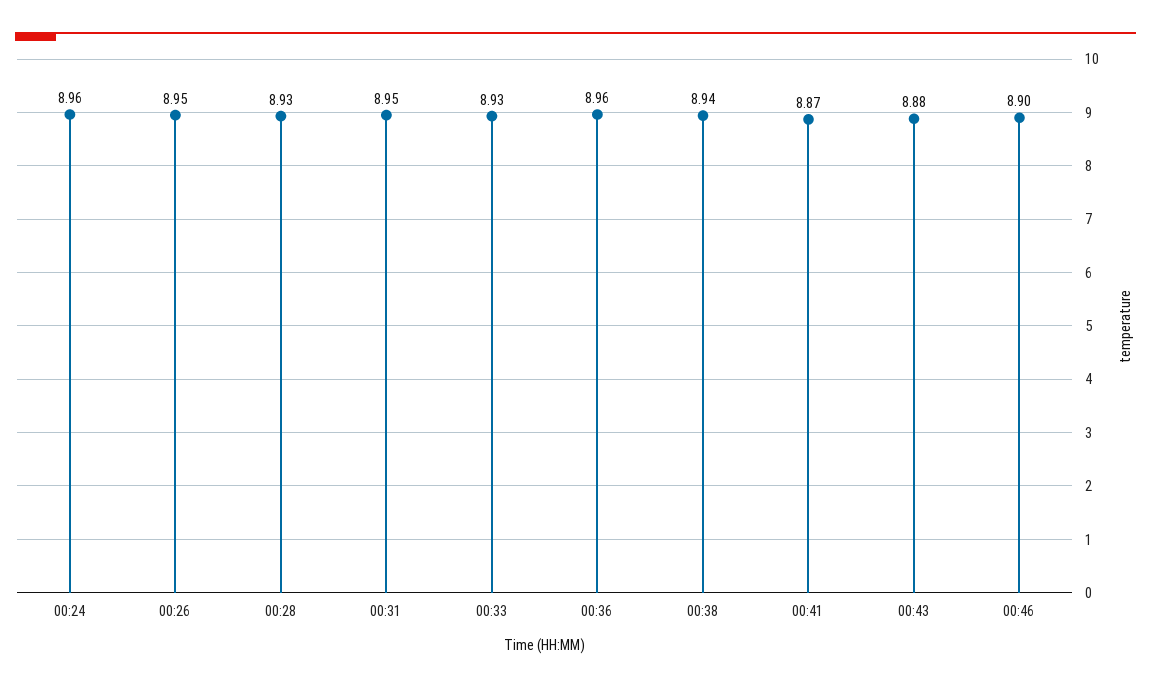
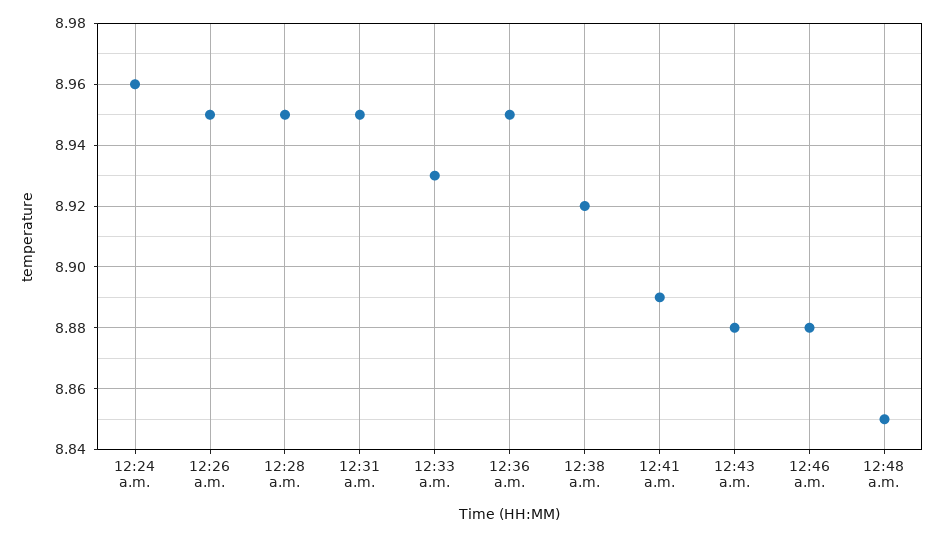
00:28: 8.93 -> 8.95
00:36: 8.96 -> 8.95
00:38: 8.94 -> 8.92
00:41: 8.87 -> 8.89
00:46: 8.9 -> 8.88
12:48 a.m.: none -> 8.85

